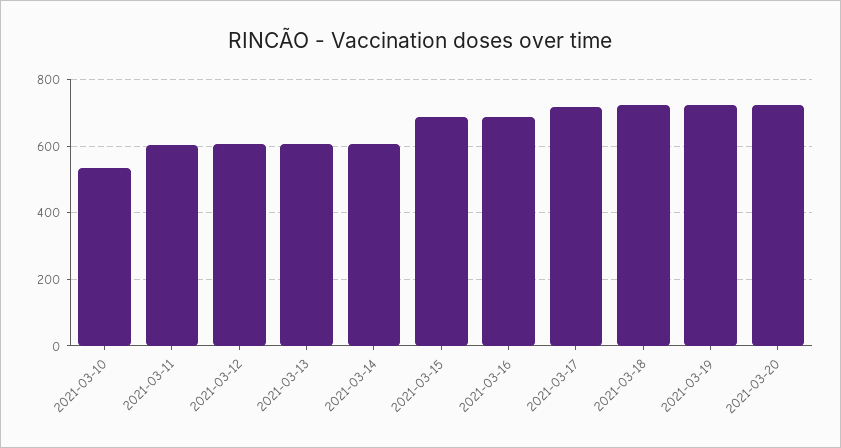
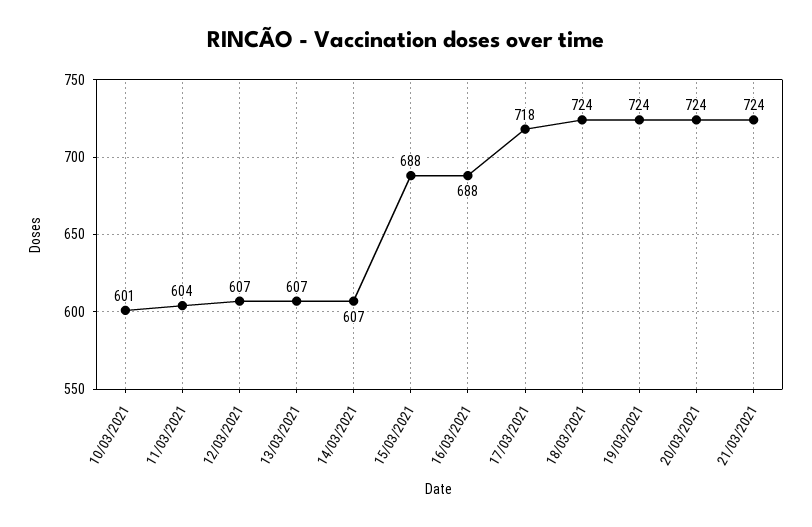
2021-03-10: 540 -> 601
21/03/2021: none -> 724

